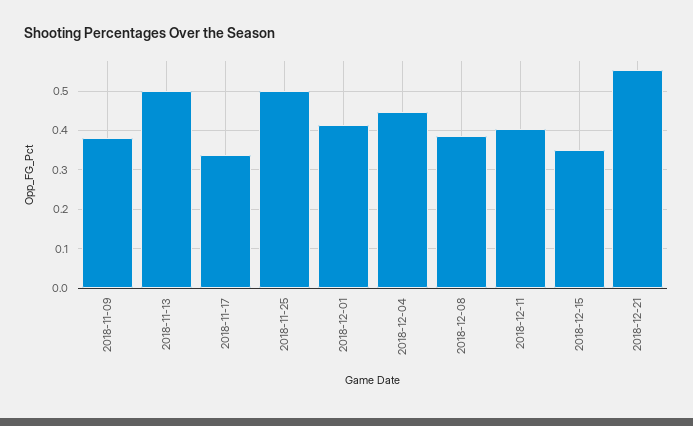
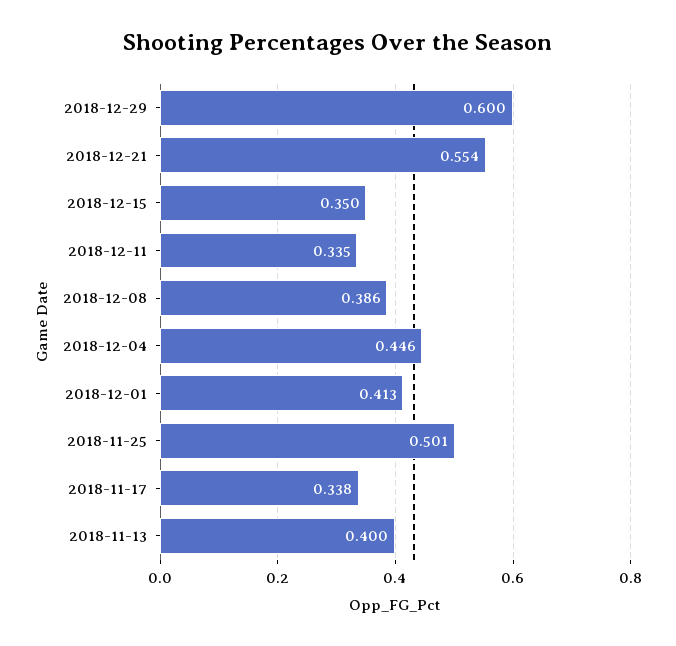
2018-11-09: 0.38 -> none
2018-11-13: 0.5 -> 0.4
2018-12-11: 0.4 -> 0.335
2018-12-29: none -> 0.6

